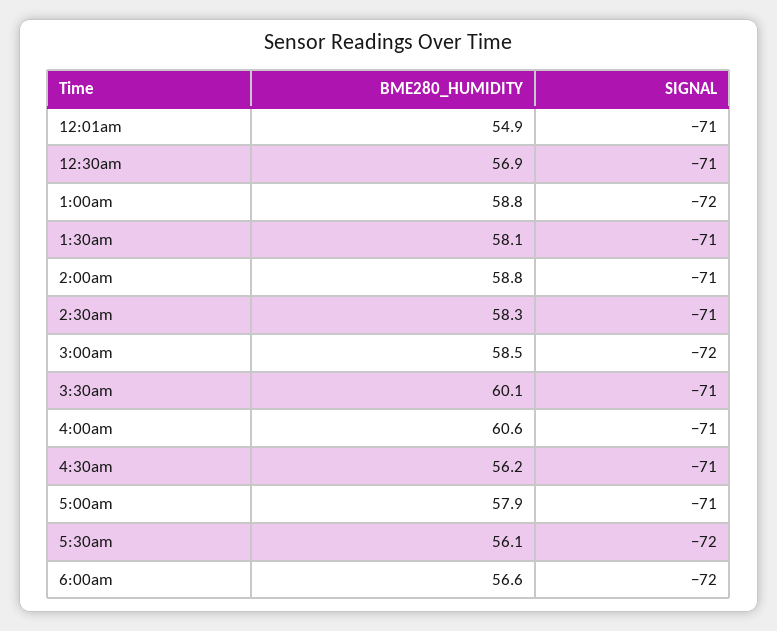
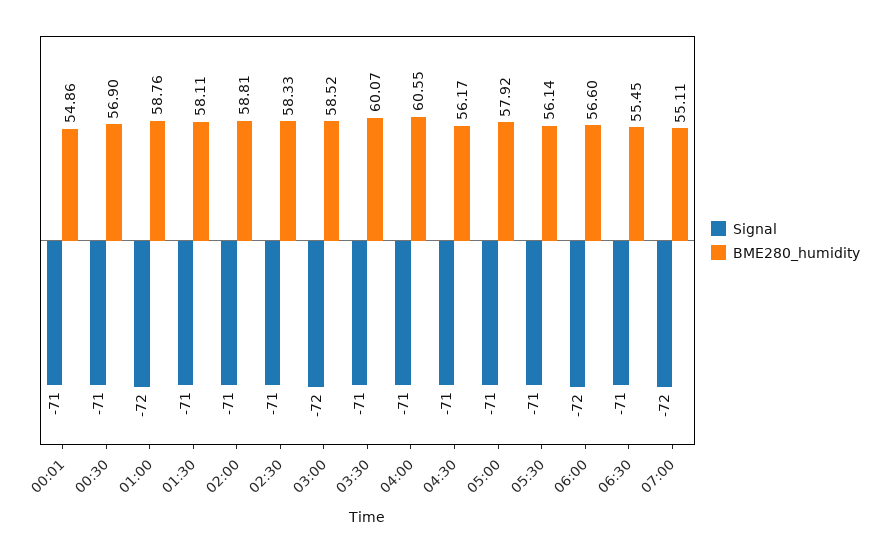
SIGNAL, 5:30am: -72 -> -71
SIGNAL, 06:30: none -> -71
BME280_HUMIDITY, 06:30: none -> 55.45
SIGNAL, 07:00: none -> -72
BME280_HUMIDITY, 07:00: none -> 55.11

